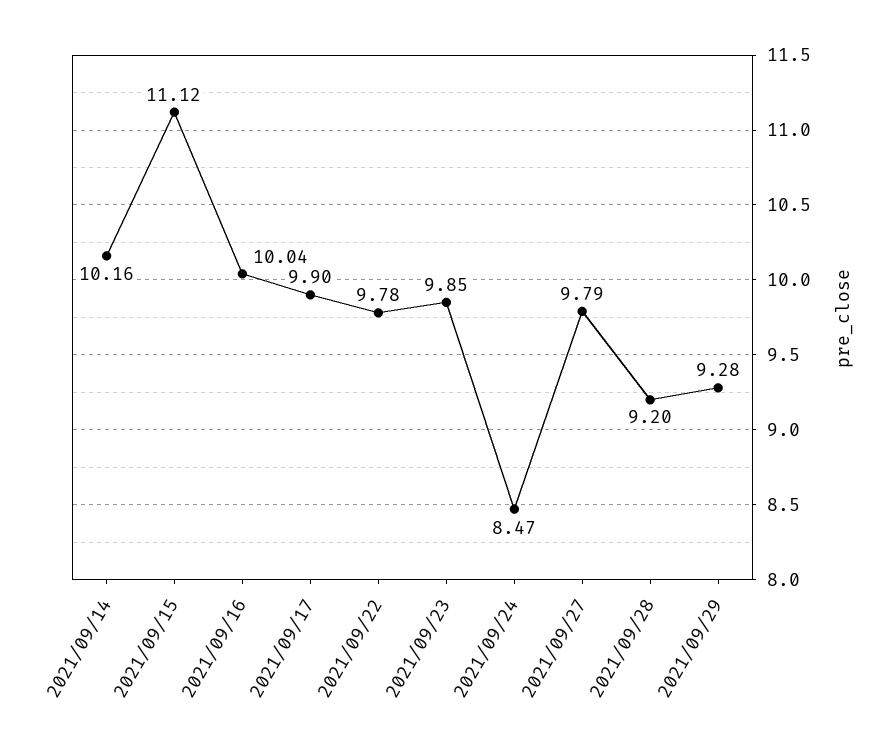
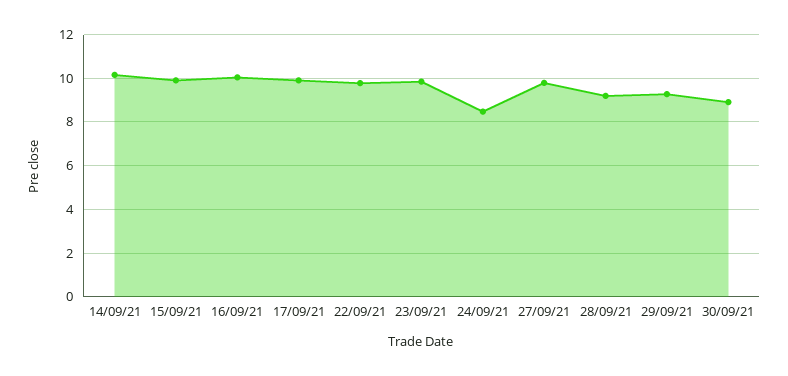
2021/09/15: 11.12 -> 10
30/09/21: none -> 9

